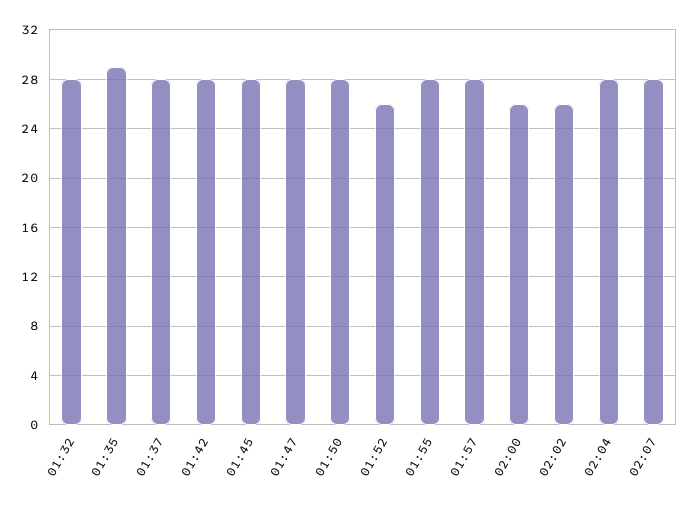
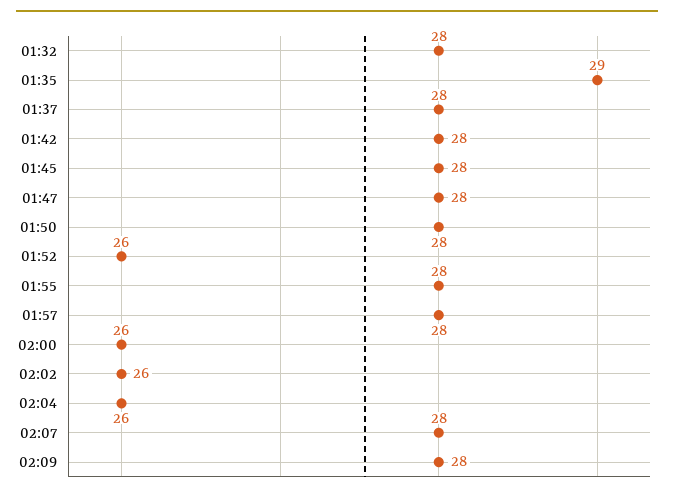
02:04: 28 -> 26
02:09: none -> 28

